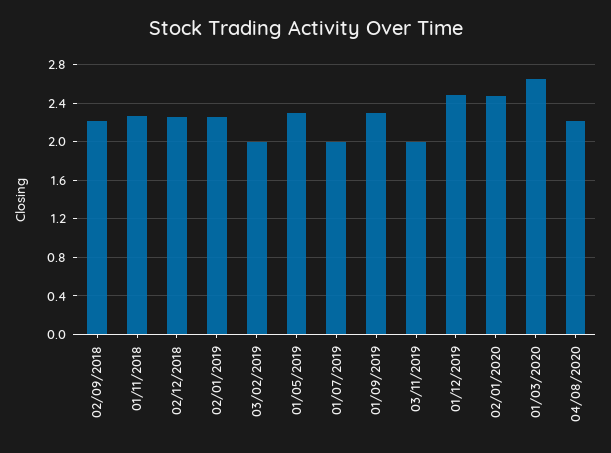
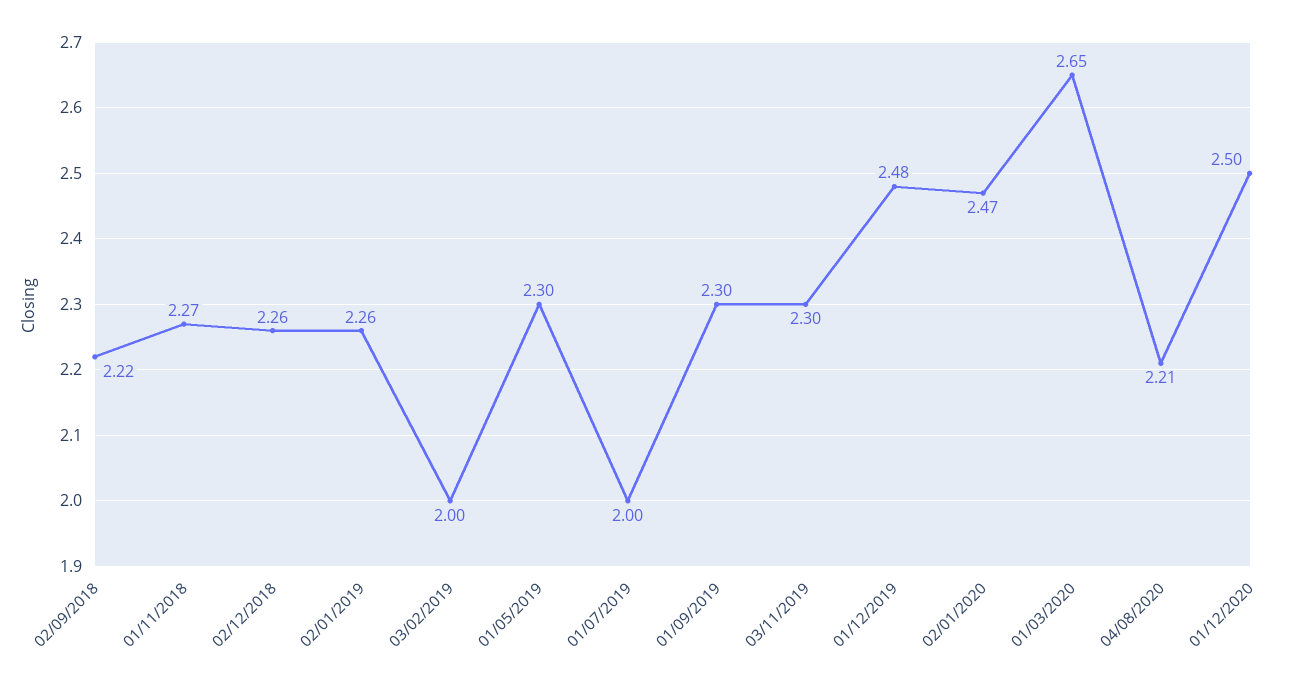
03/11/2019: 2 -> 2.3
01/12/2020: none -> 2.5

